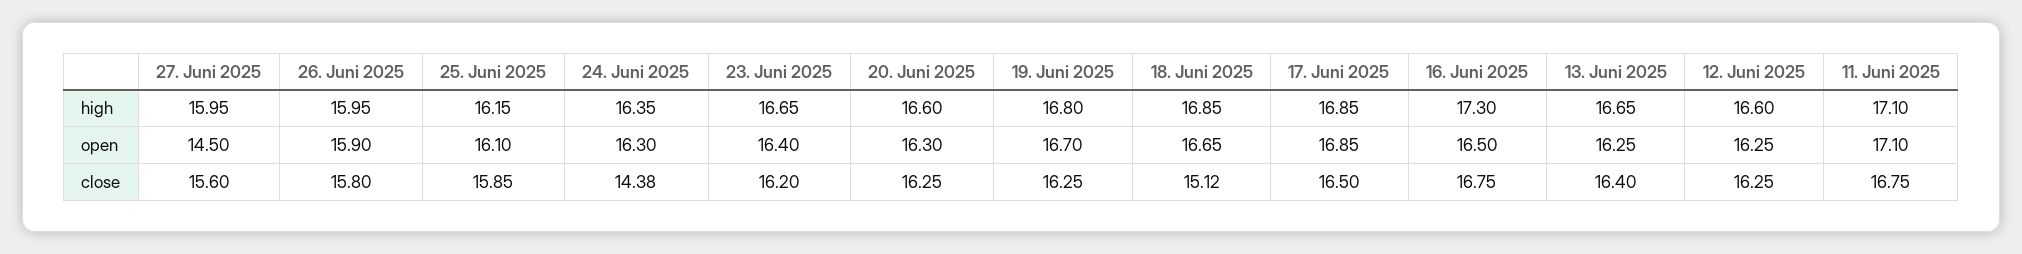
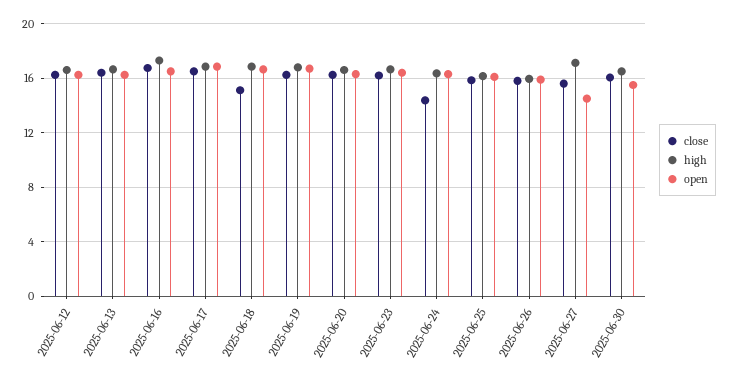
high, 27. Juni 2025: 15.95 -> 17
high, 11. Juni 2025: 17.1 -> none
open, 11. Juni 2025: 17.1 -> none
close, 11. Juni 2025: 16.75 -> none
close, 2025-06-30: none -> 16
high, 2025-06-30: none -> 16.5
open, 2025-06-30: none -> 15.5

